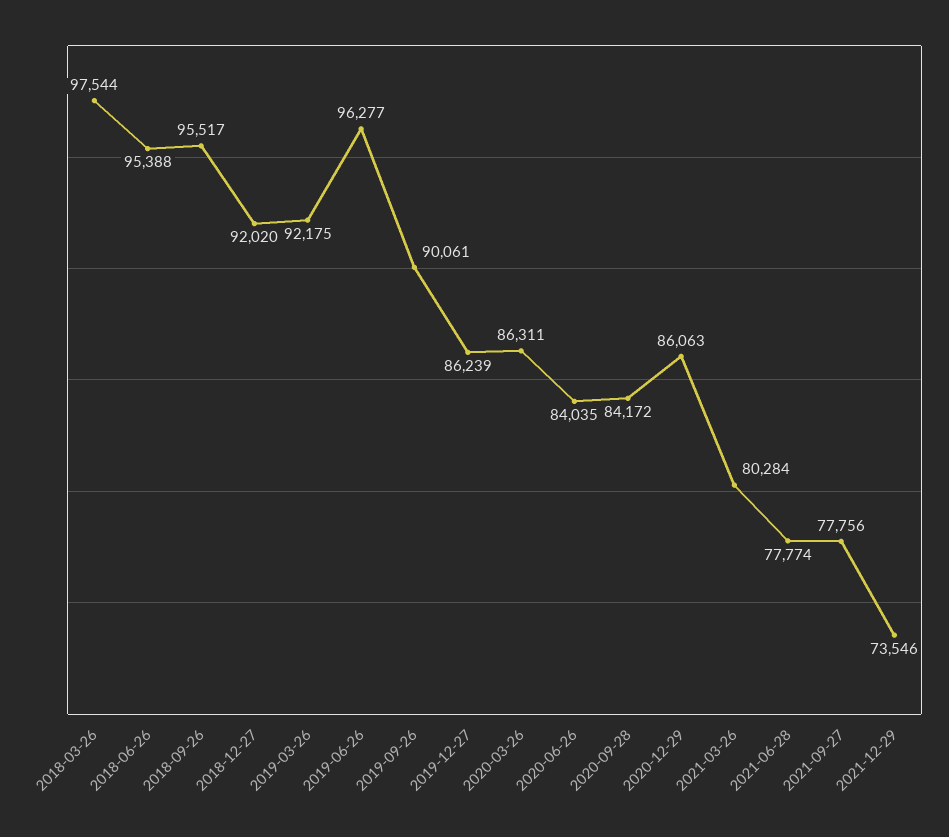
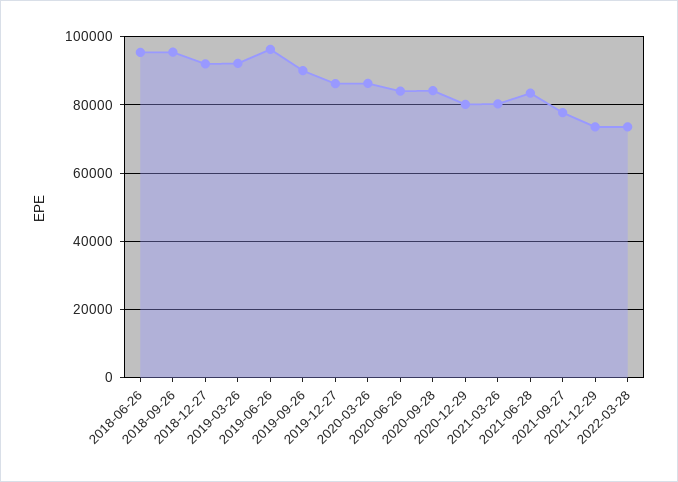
2018-03-26: 97544 -> none
2020-12-29: 86063 -> 80000
2021-06-28: 77774 -> 84000
2022-03-28: none -> 74000

